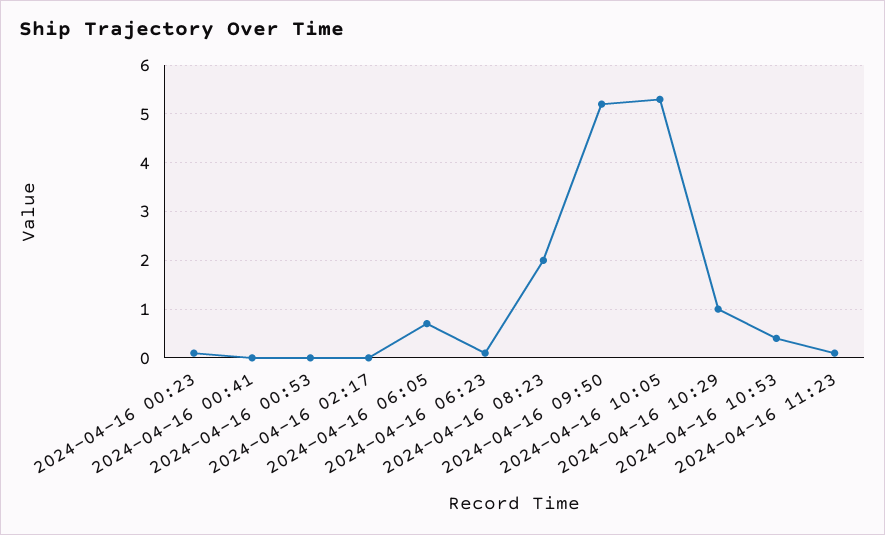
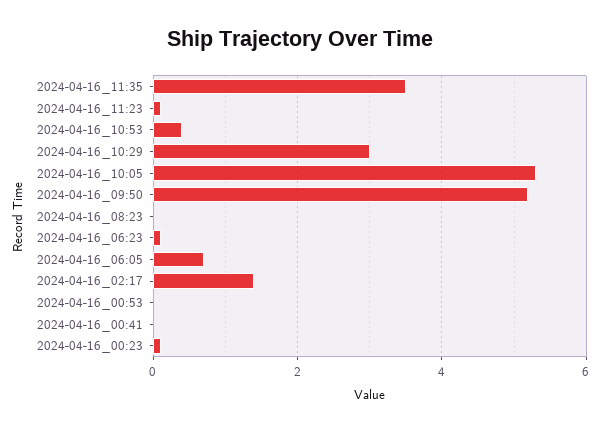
2024-04-16 02:17: 0 -> 1.5
2024-04-16 08:23: 2 -> 0
2024-04-16 10:29: 1 -> 3
2024-04-16_11:35: none -> 3.5

